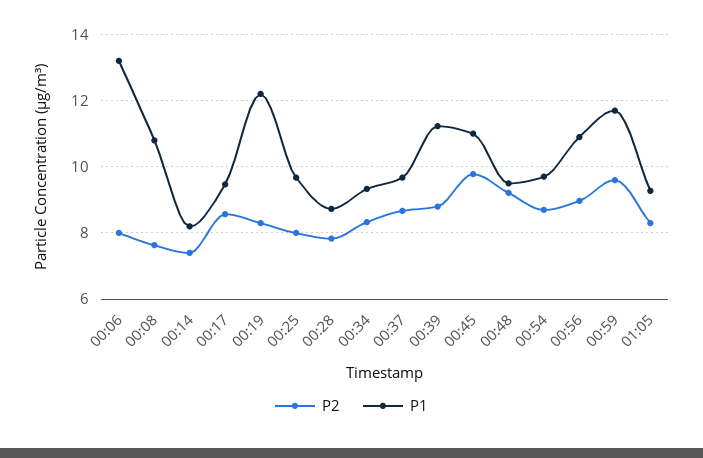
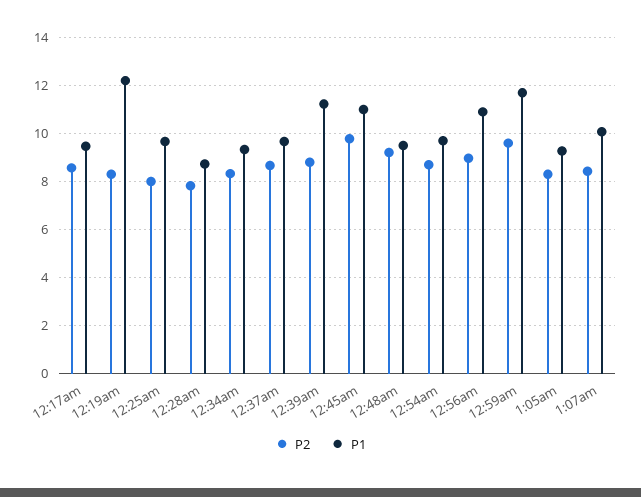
P2, 00:06: 8 -> none
P1, 00:06: 13.2 -> none
P2, 00:08: 7.6 -> none
P1, 00:08: 10.8 -> none
P2, 00:14: 7.4 -> none
P1, 00:14: 8.2 -> none
P2, 1:07am: none -> 8.5
P1, 1:07am: none -> 10

